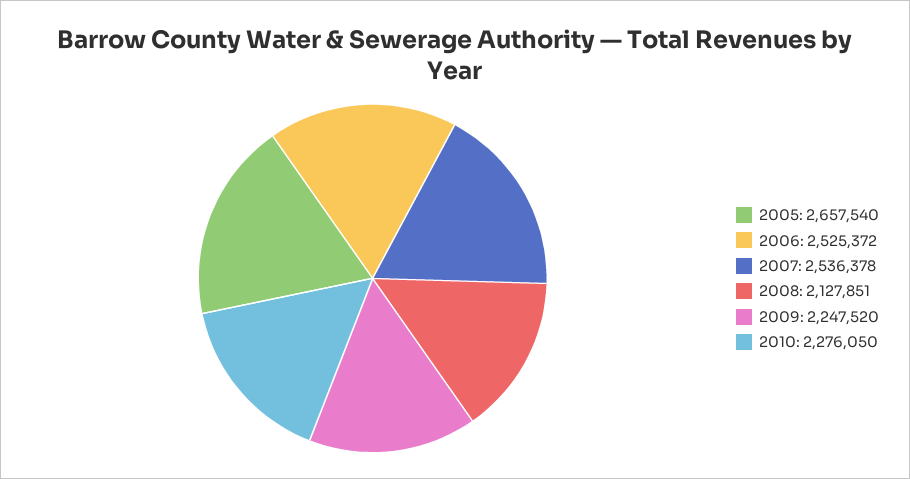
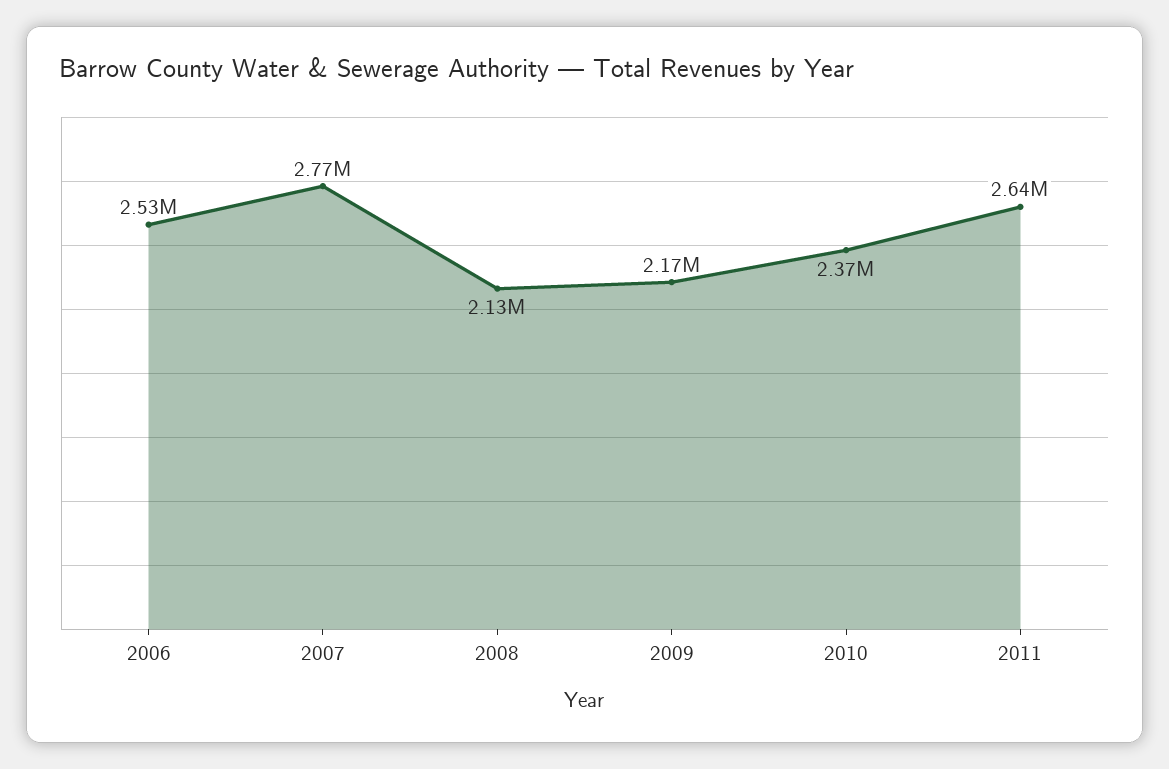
2005: 2657540 -> none
2007: 2536378 -> 2770000
2009: 2247520 -> 2170000
2010: 2276050 -> 2370000
2011: none -> 2640000

